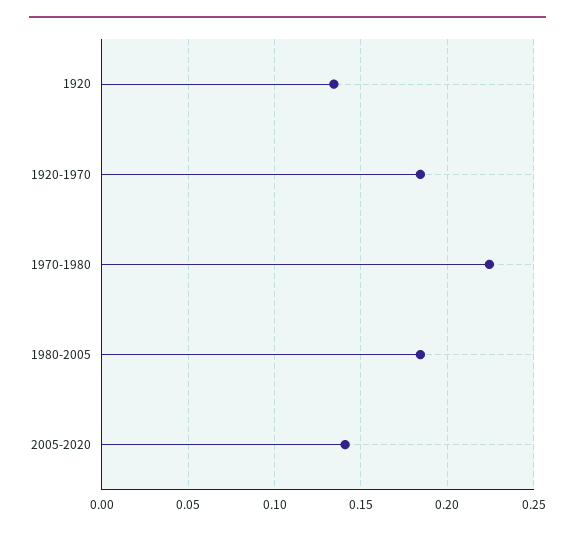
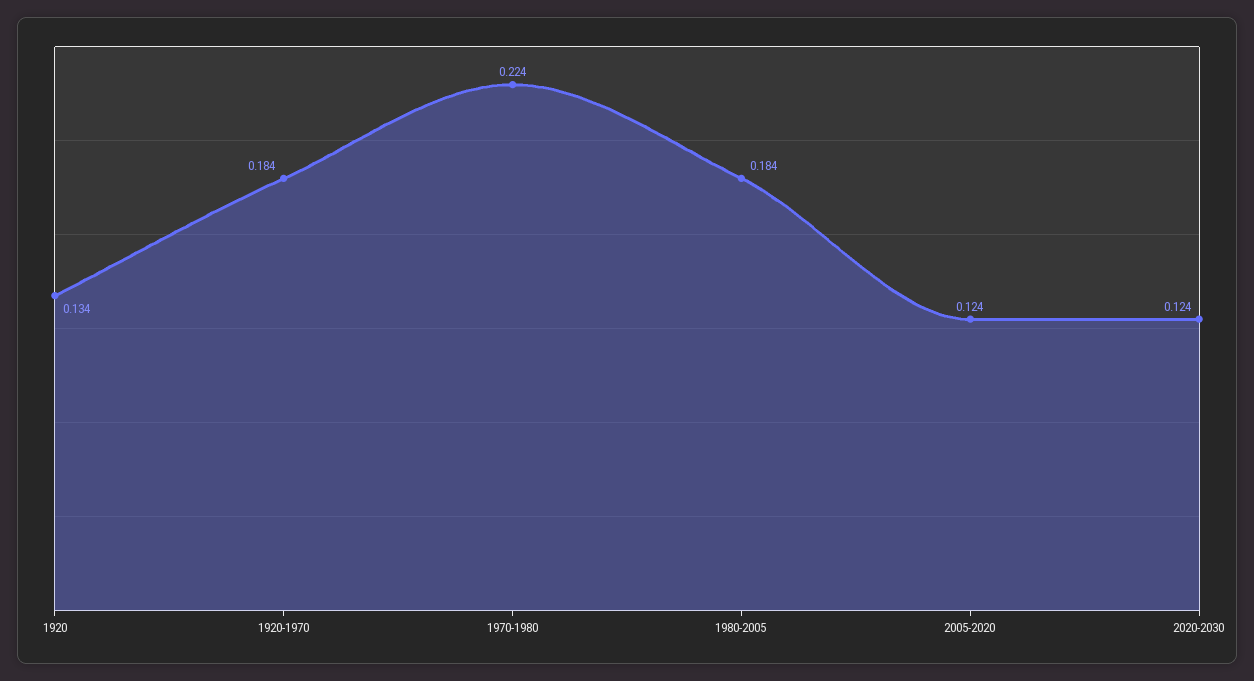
2005-2020: 0.14 -> 0.124
2020-2030: none -> 0.124

